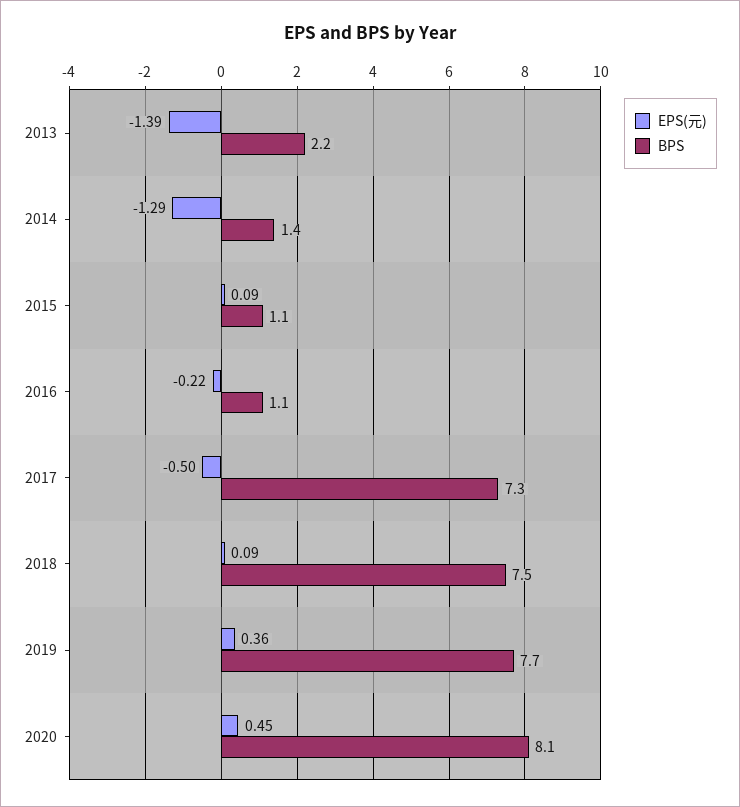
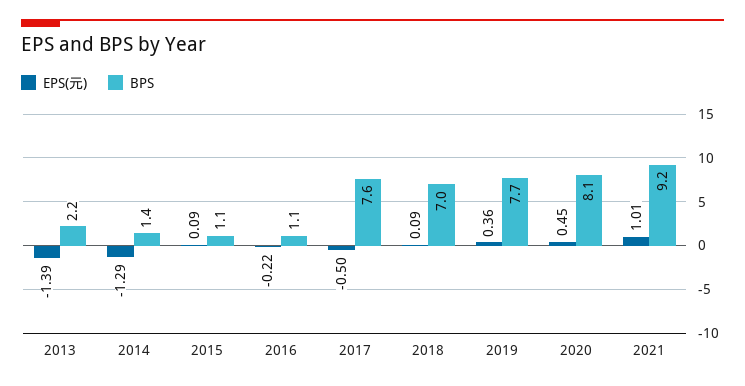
BPS, 2017: 7.3 -> 7.6
BPS, 2018: 7.5 -> 7
EPS(元), 2021: none -> 1.01
BPS, 2021: none -> 9.2

